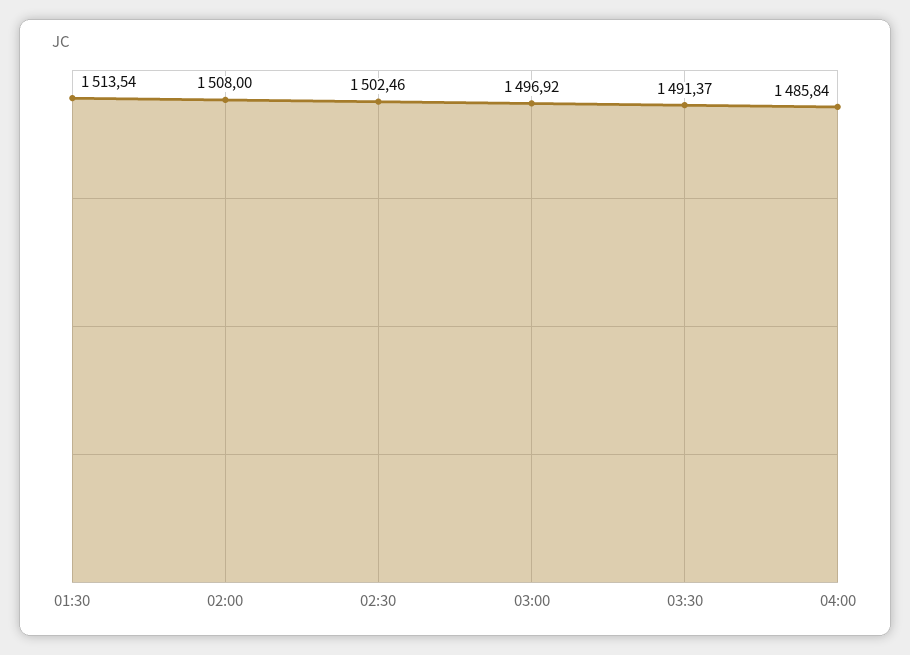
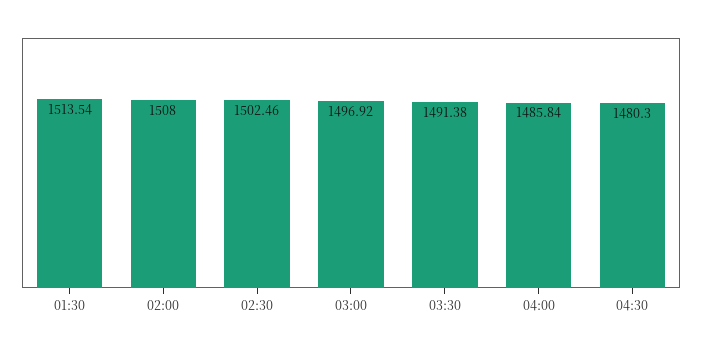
03:30: 1491.37 -> 1491.38
04:30: none -> 1480.3

